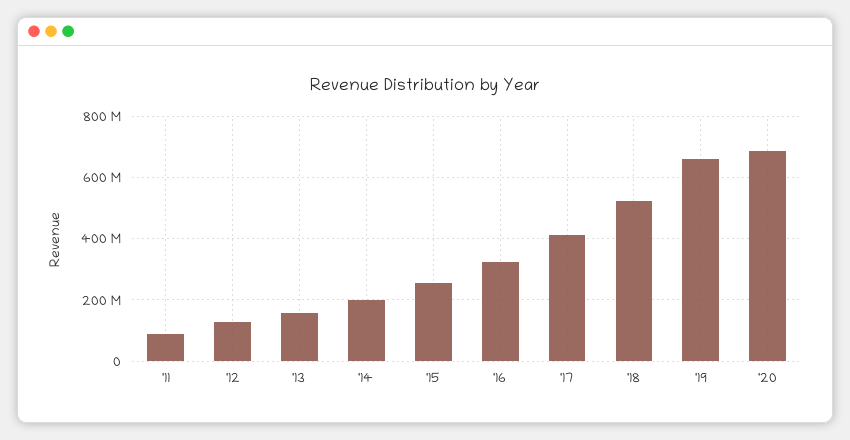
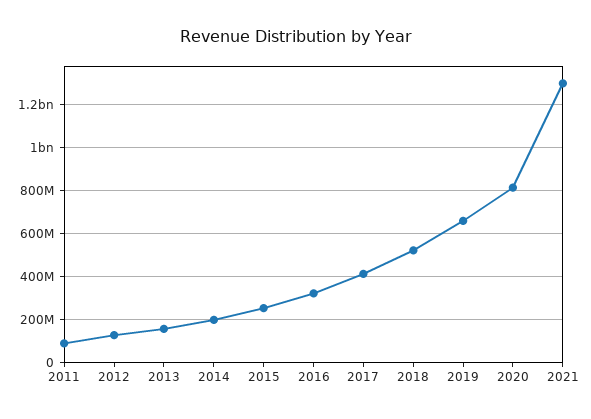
'20: 680000000 -> 800000000
2021: none -> 1300000000

